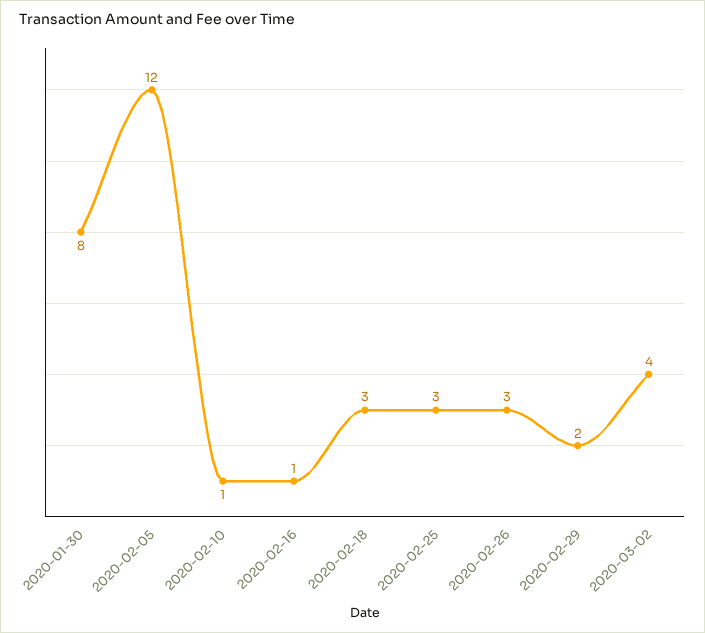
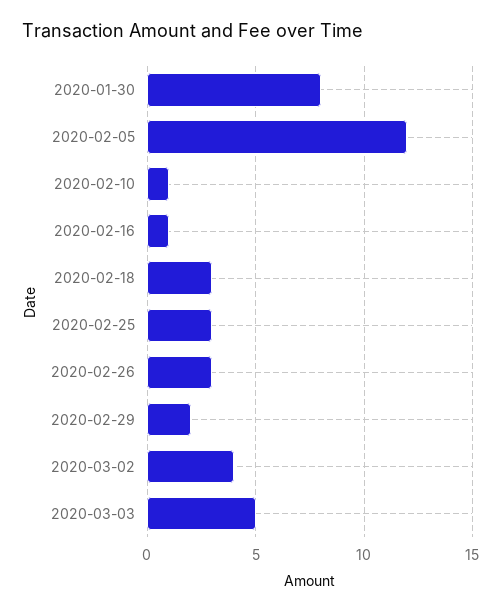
2020-03-03: none -> 5

